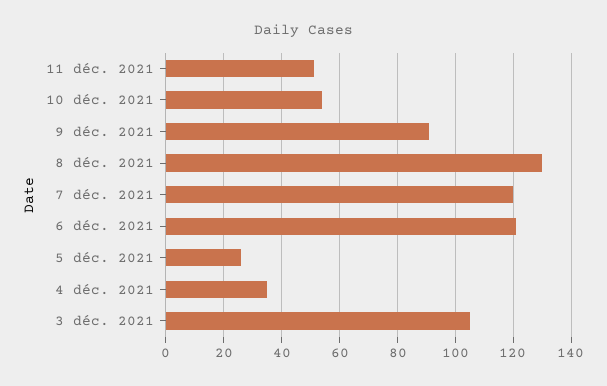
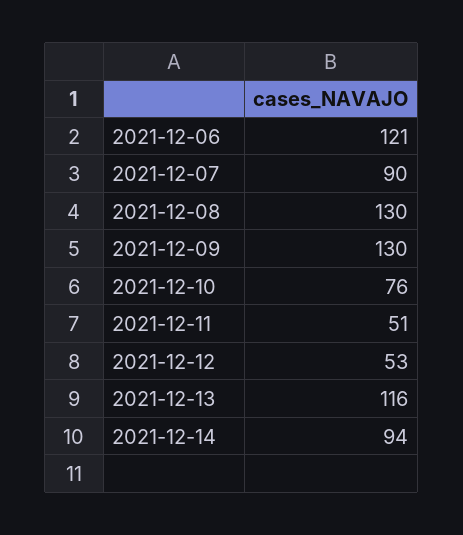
10 déc. 2021: 55 -> 76
9 déc. 2021: 90 -> 130
7 déc. 2021: 120 -> 90
5 déc. 2021: 25 -> none
4 déc. 2021: 35 -> none
3 déc. 2021: 105 -> none
2021-12-12: none -> 53
2021-12-13: none -> 116
2021-12-14: none -> 94

